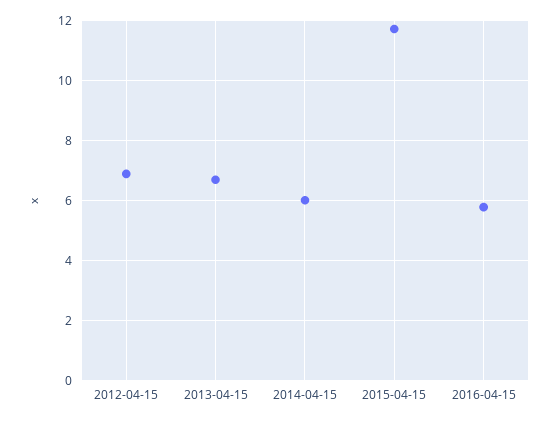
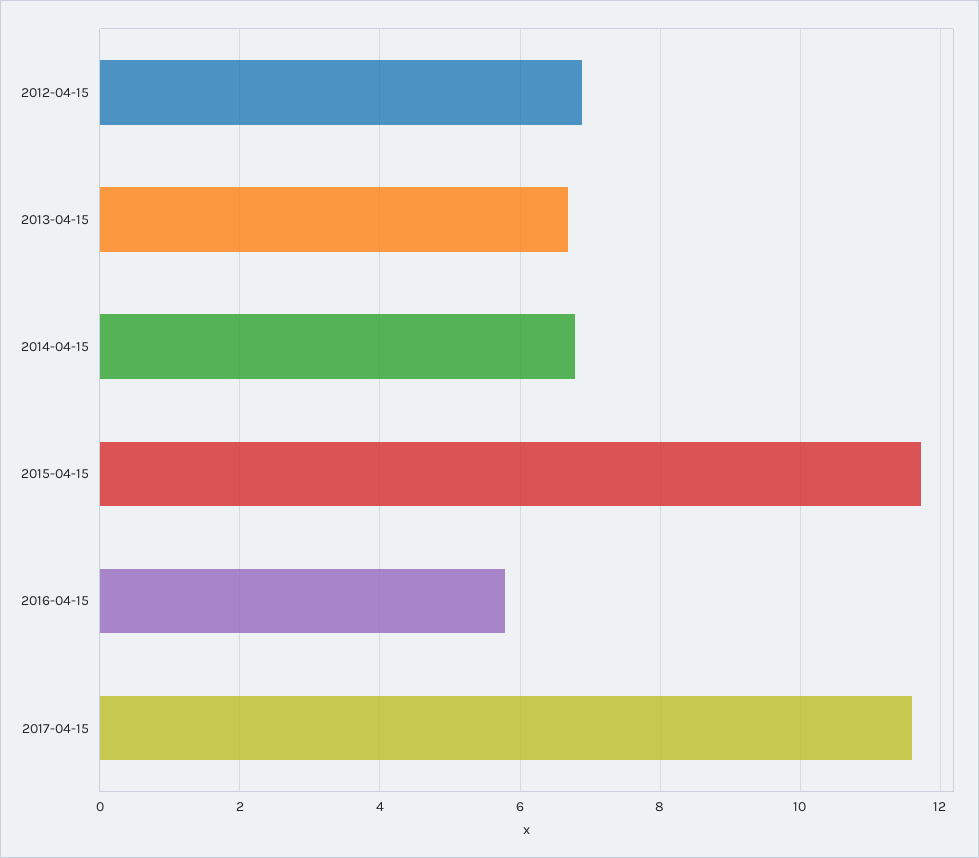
2014-04-15: 6 -> 6.8
2017-04-15: none -> 11.6

